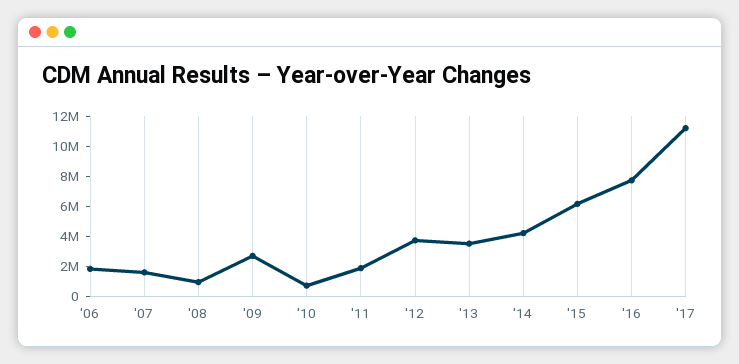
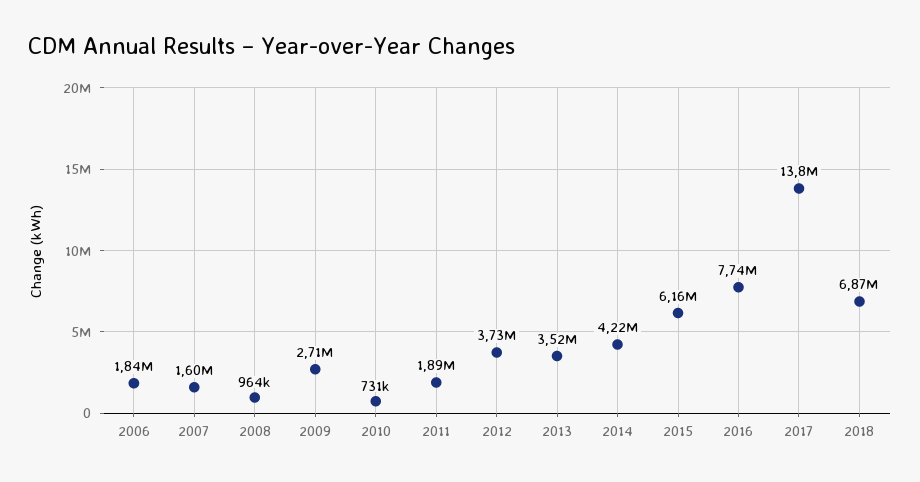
'17: 11000000 -> 13800000
2018: none -> 6870000

